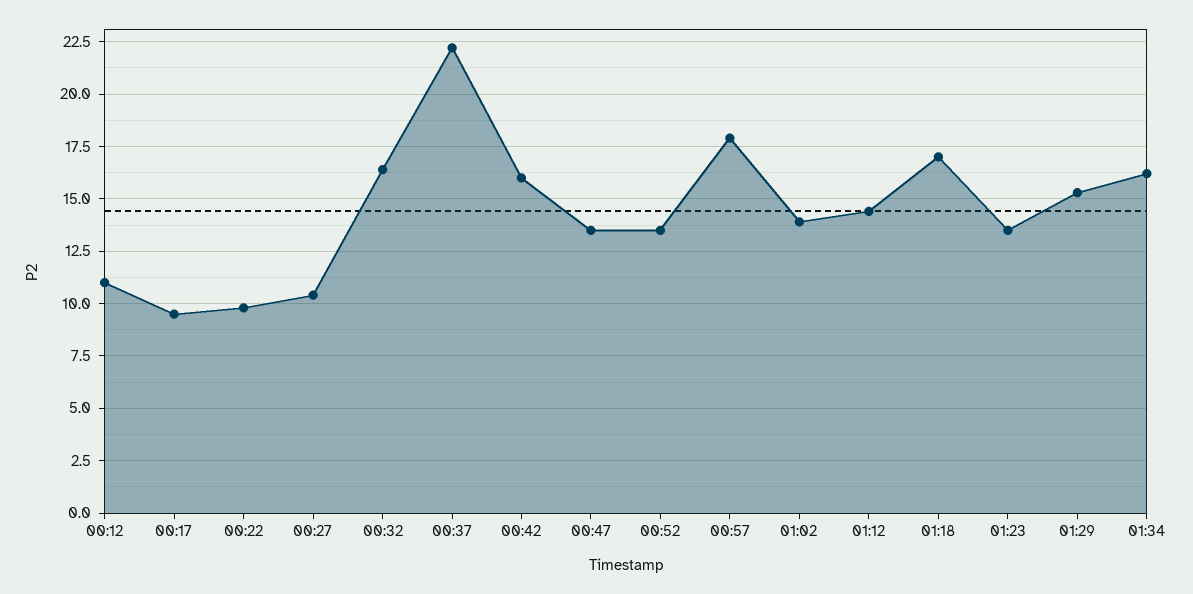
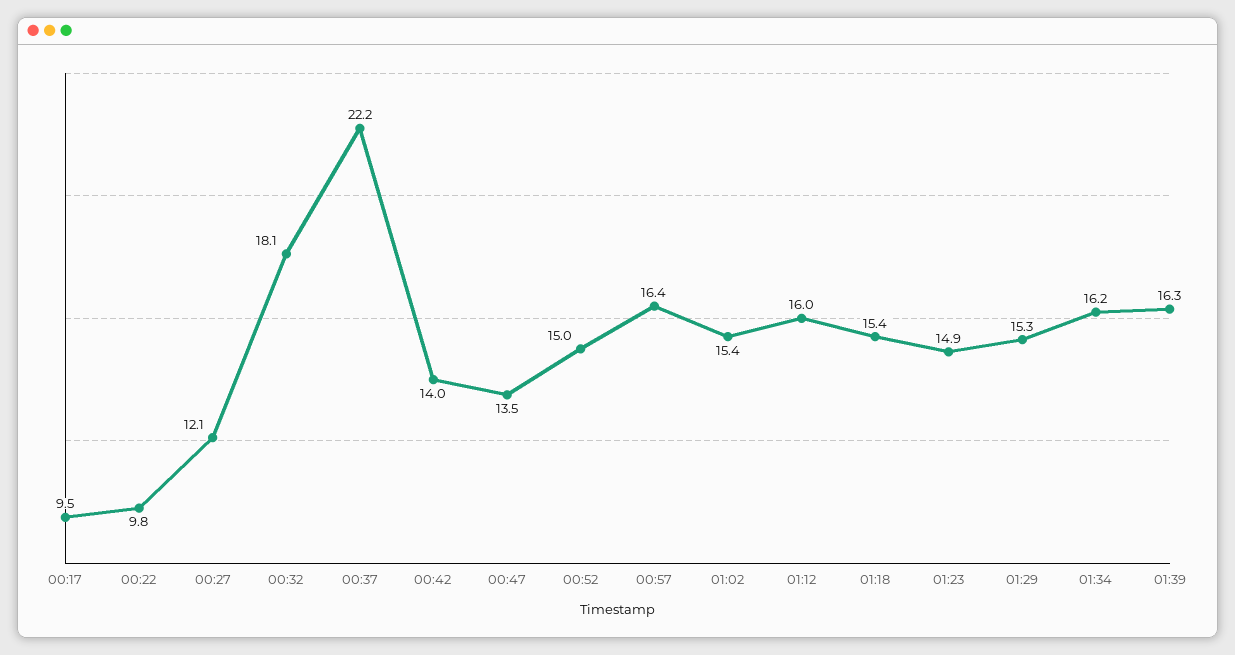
00:12: 11 -> none
00:27: 10.5 -> 12.1
00:32: 16.5 -> 18.1
00:42: 16 -> 14
00:52: 13.5 -> 15
00:57: 18 -> 16.4
01:02: 14 -> 15.4
01:12: 14.5 -> 16
01:18: 17 -> 15.4
01:23: 13.5 -> 14.9
01:39: none -> 16.3

